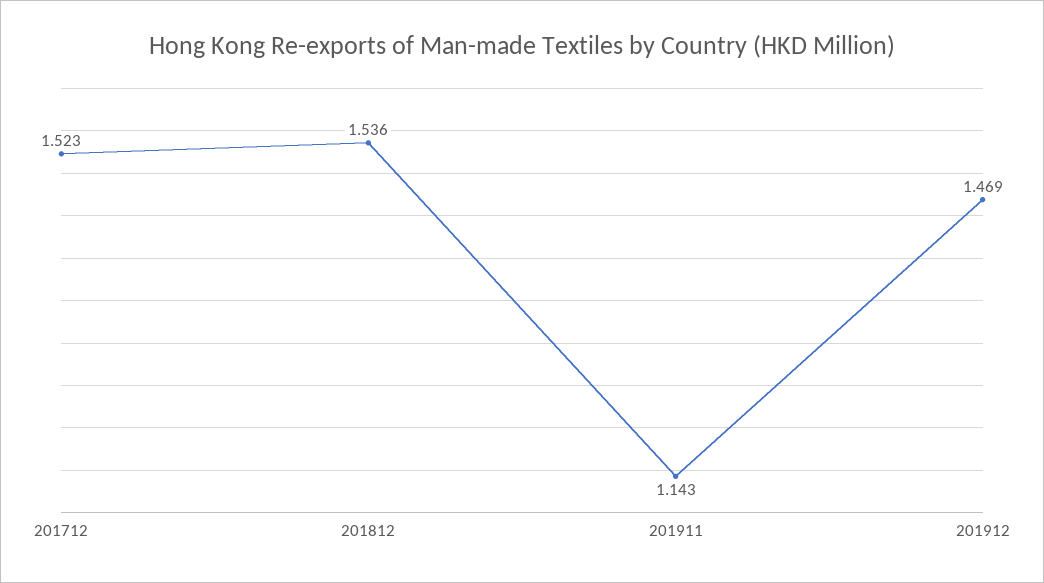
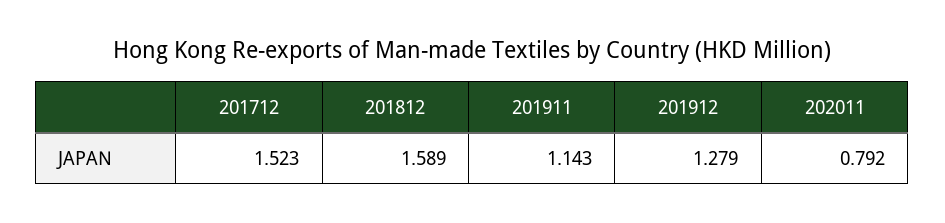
201812: 1.536 -> 1.589
201912: 1.469 -> 1.279
202011: none -> 0.792

